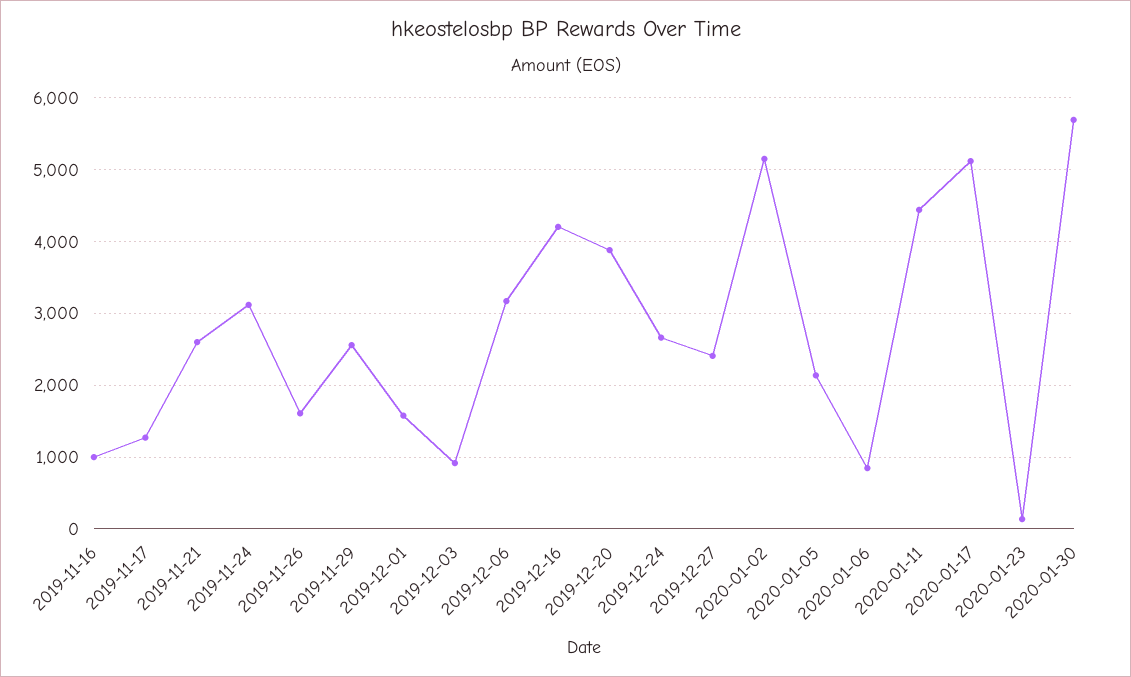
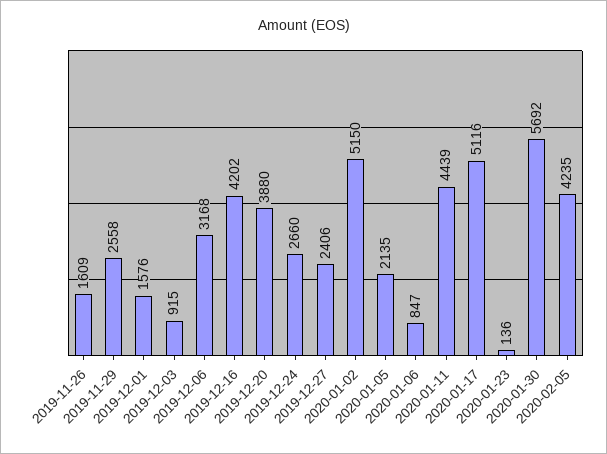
2019-11-16: 1000 -> none
2019-11-17: 1300 -> none
2019-11-21: 2600 -> none
2019-11-24: 3100 -> none
2020-02-05: none -> 4235

